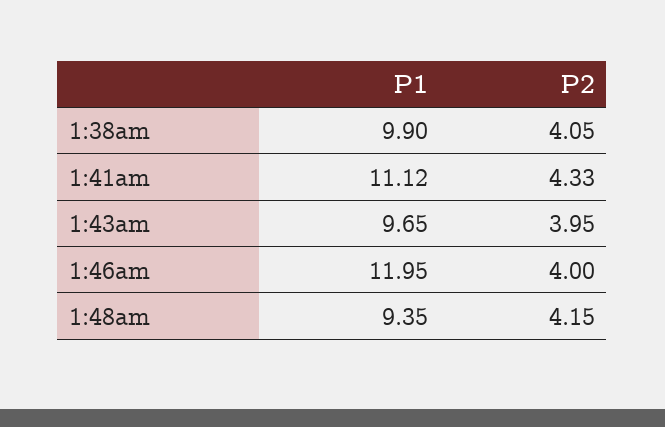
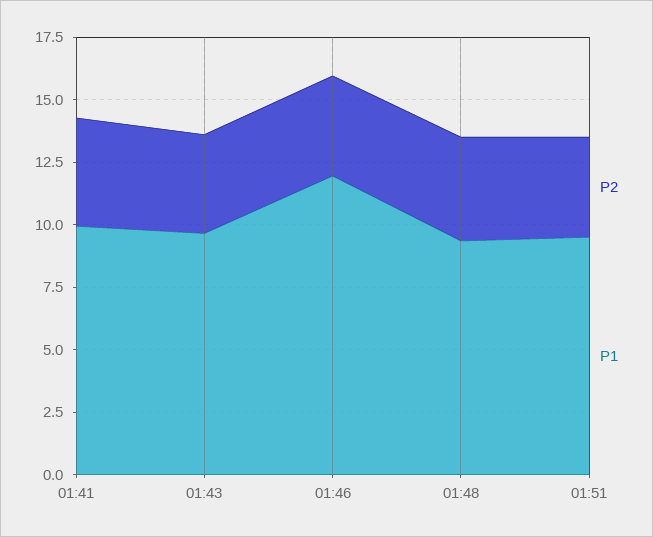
P1, 1:38am: 9.9 -> none
P2, 1:38am: 4.05 -> none
P1, 1:41am: 11.12 -> 10
P2, 01:51: none -> 4
P1, 01:51: none -> 9.5

